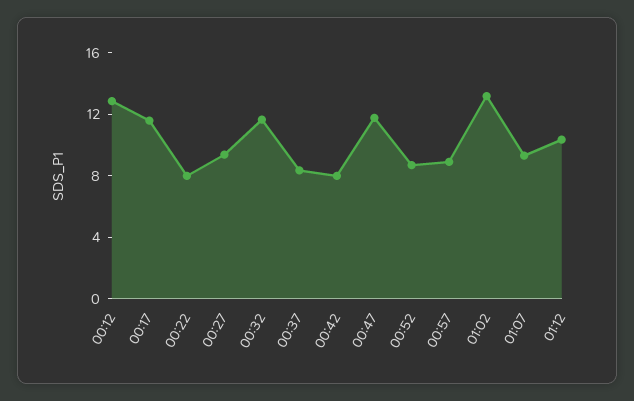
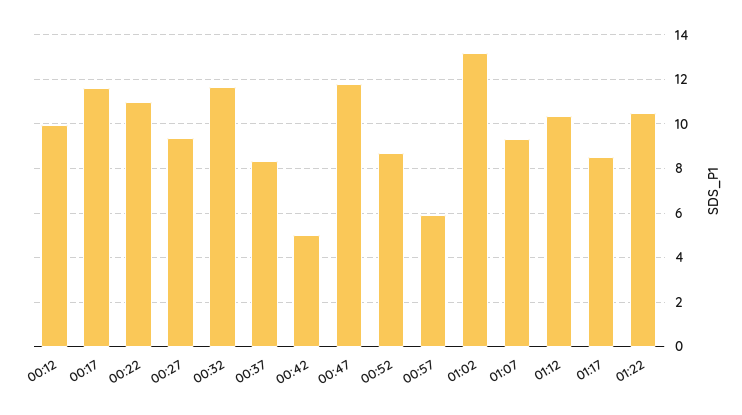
00:12: 13 -> 10
00:22: 8 -> 11
00:42: 8 -> 5
00:57: 9 -> 6
01:17: none -> 8.5
01:22: none -> 10.5

